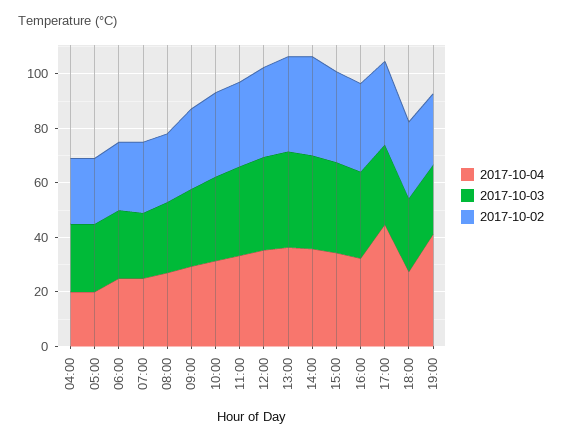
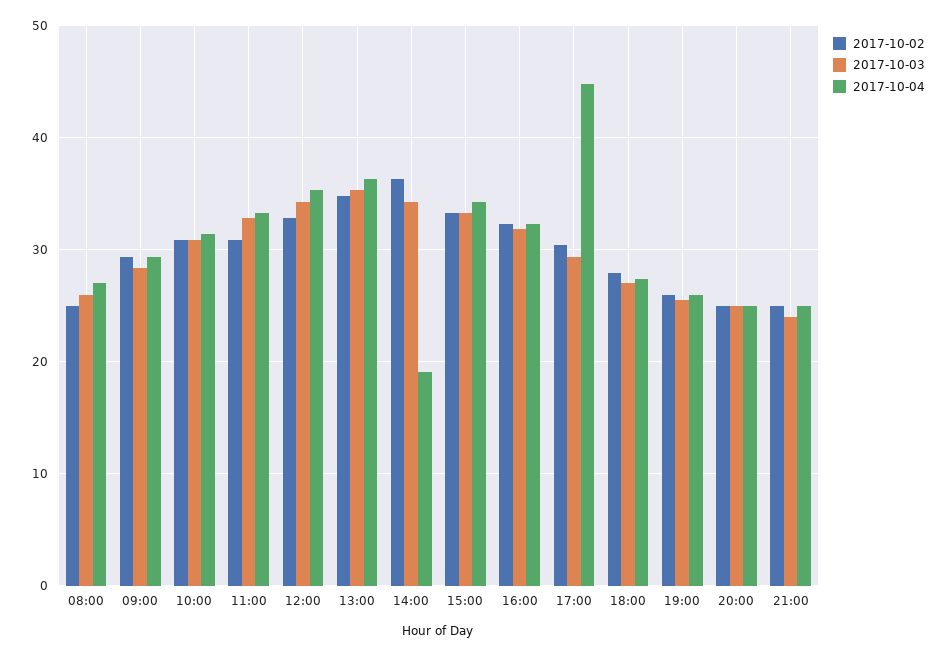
2017-10-04, 04:00: 20 -> none
2017-10-03, 04:00: 25 -> none
2017-10-02, 04:00: 25 -> none
2017-10-04, 05:00: 20 -> none
2017-10-03, 05:00: 25 -> none
2017-10-02, 05:00: 25 -> none
2017-10-04, 06:00: 25 -> none
2017-10-03, 06:00: 25 -> none
2017-10-02, 06:00: 25 -> none
2017-10-04, 07:00: 25 -> none
2017-10-03, 07:00: 25 -> none
2017-10-02, 07:00: 25 -> none
2017-10-04, 14:00: 35 -> 19
2017-10-04, 19:00: 40 -> 26
2017-10-02, 20:00: none -> 25
2017-10-03, 20:00: none -> 25
2017-10-04, 20:00: none -> 25
2017-10-02, 21:00: none -> 25
2017-10-03, 21:00: none -> 24
2017-10-04, 21:00: none -> 25

